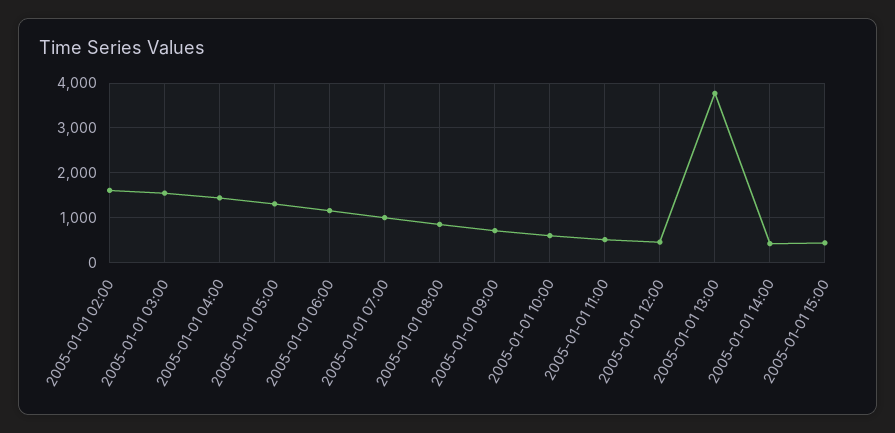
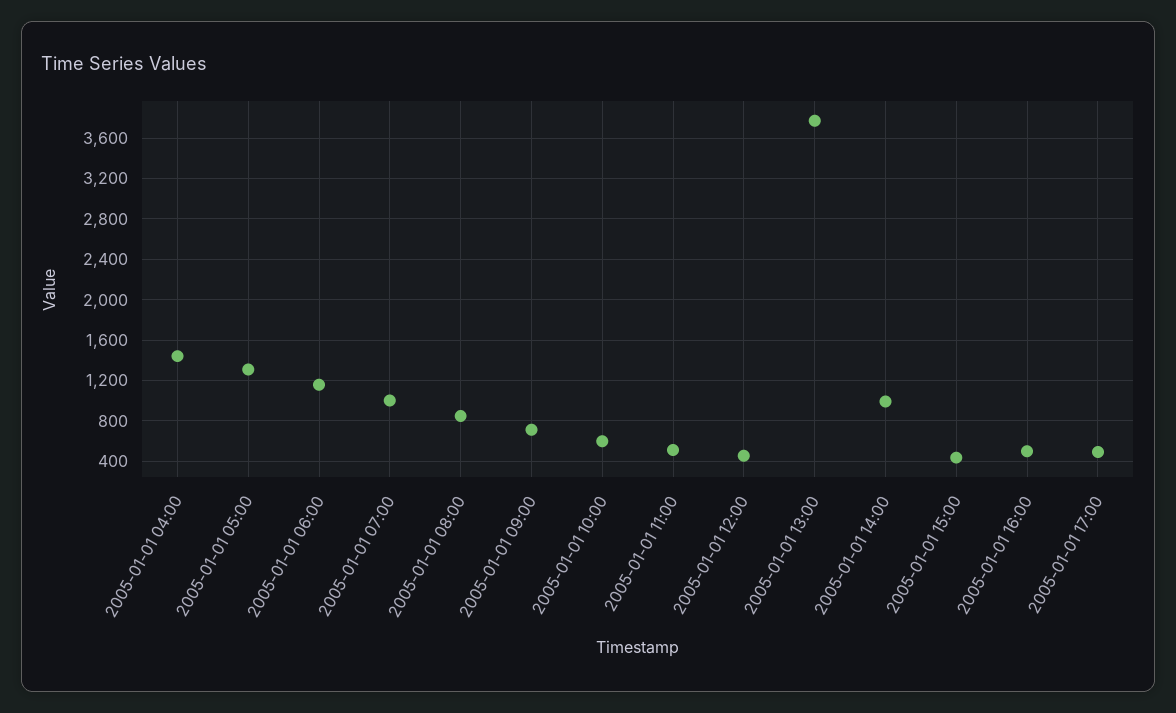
2005-01-01 02:00: 1600 -> none
2005-01-01 03:00: 1600 -> none
2005-01-01 14:00: 400 -> 1000
2005-01-01 16:00: none -> 500
2005-01-01 17:00: none -> 500

